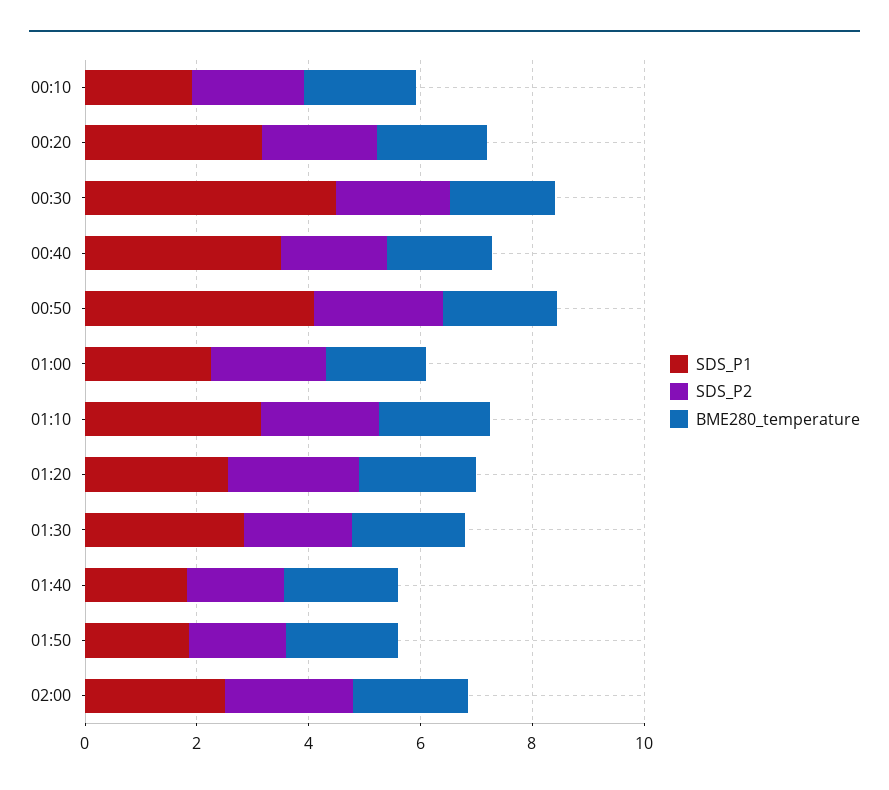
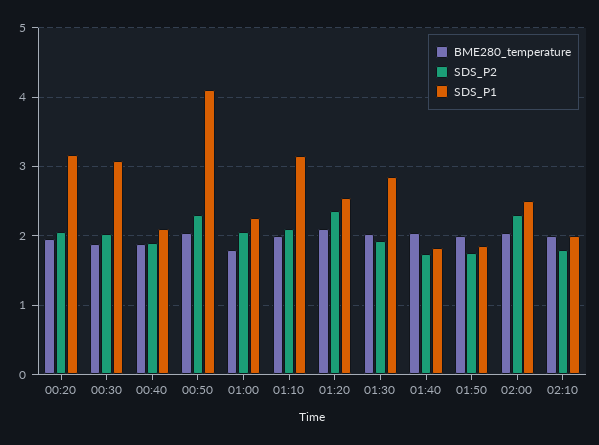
SDS_P1, 00:10: 2 -> none
SDS_P2, 00:10: 2 -> none
BME280_temperature, 00:10: 2 -> none
SDS_P1, 00:30: 4.5 -> 3.1
SDS_P1, 00:40: 3.5 -> 2.1
BME280_temperature, 02:10: none -> 2
SDS_P2, 02:10: none -> 1.8
SDS_P1, 02:10: none -> 2

